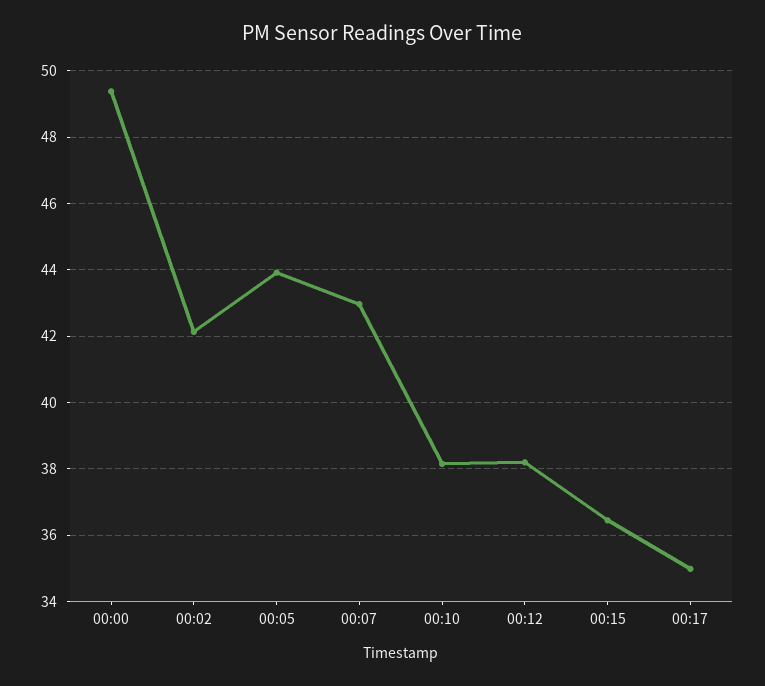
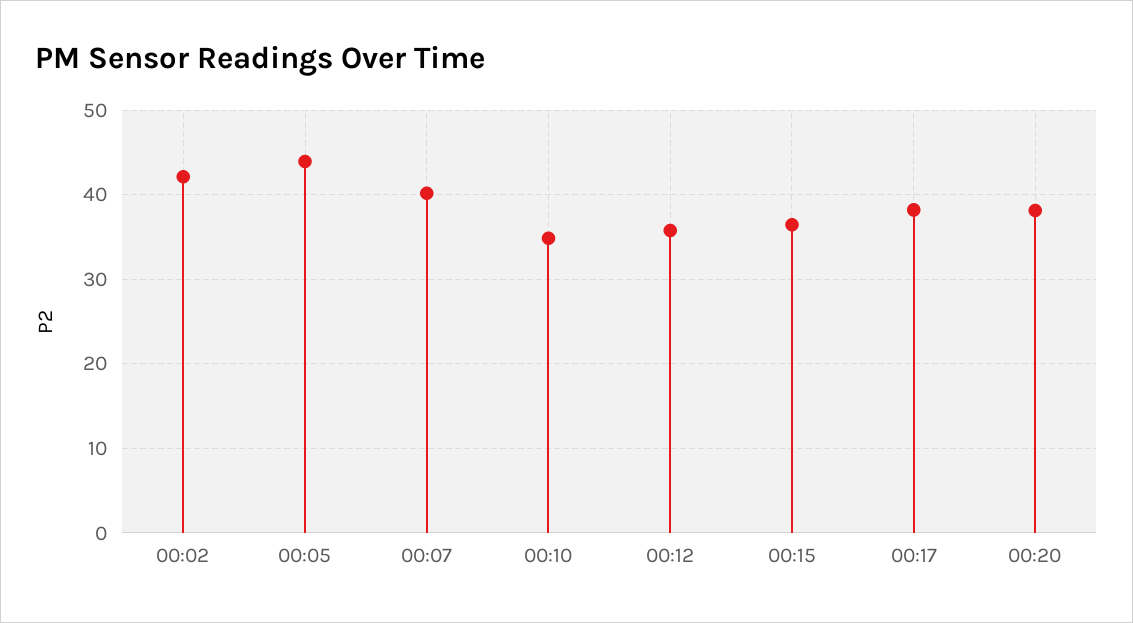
00:00: 49.4 -> none
00:07: 43 -> 40
00:10: 38.2 -> 35
00:12: 38.2 -> 36
00:17: 35 -> 38
00:20: none -> 38

